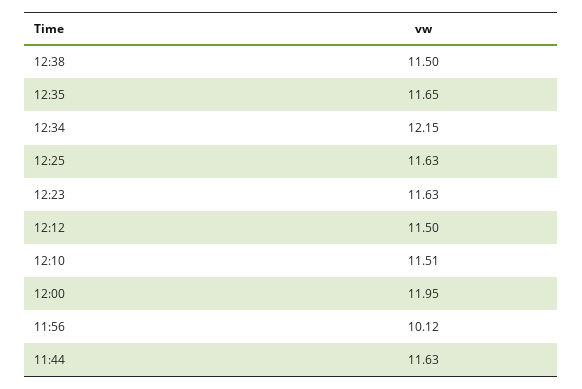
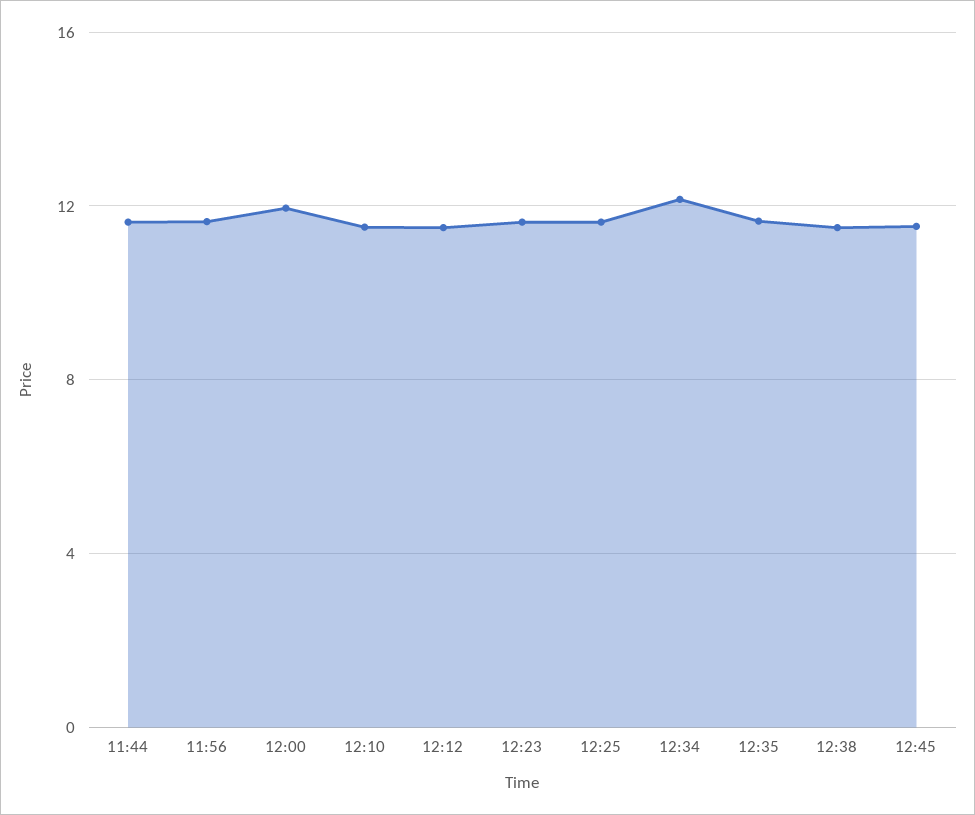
11:56: 10.12 -> 11.5
12:45: none -> 11.5

